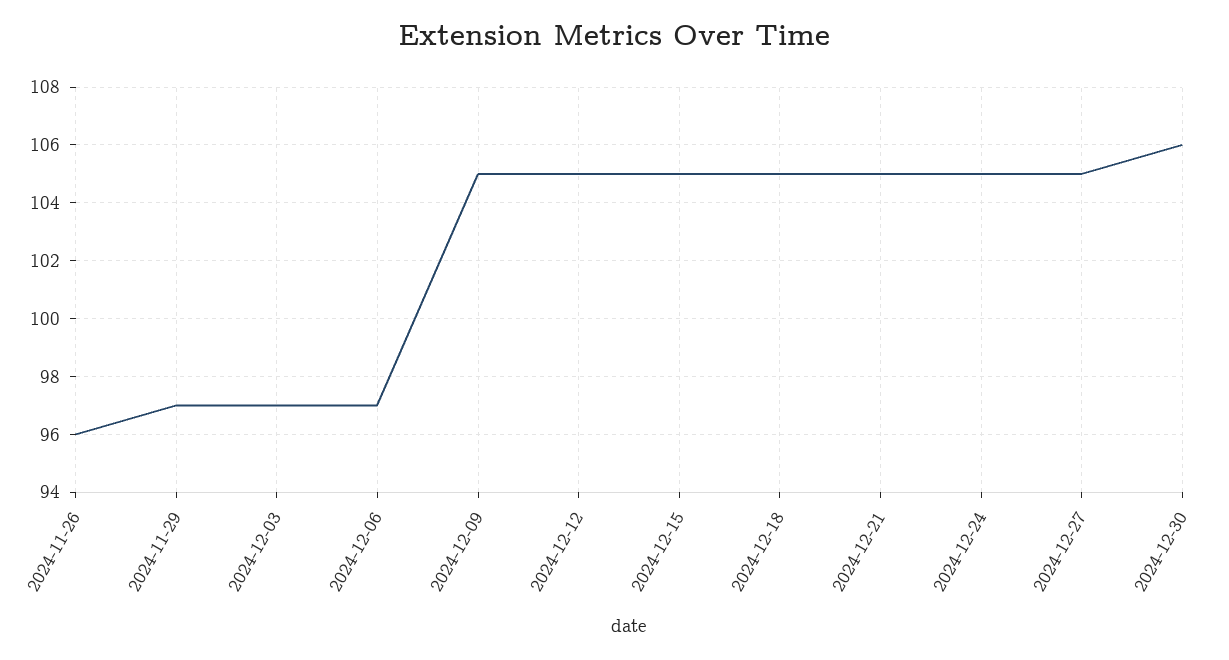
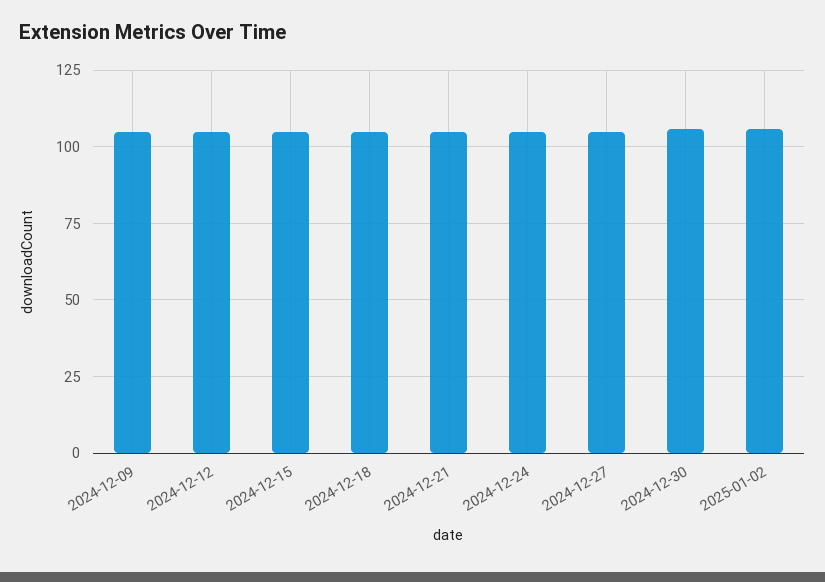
2024-11-26: 96 -> none
2024-11-29: 97 -> none
2024-12-03: 97 -> none
2024-12-06: 97 -> none
2025-01-02: none -> 105

